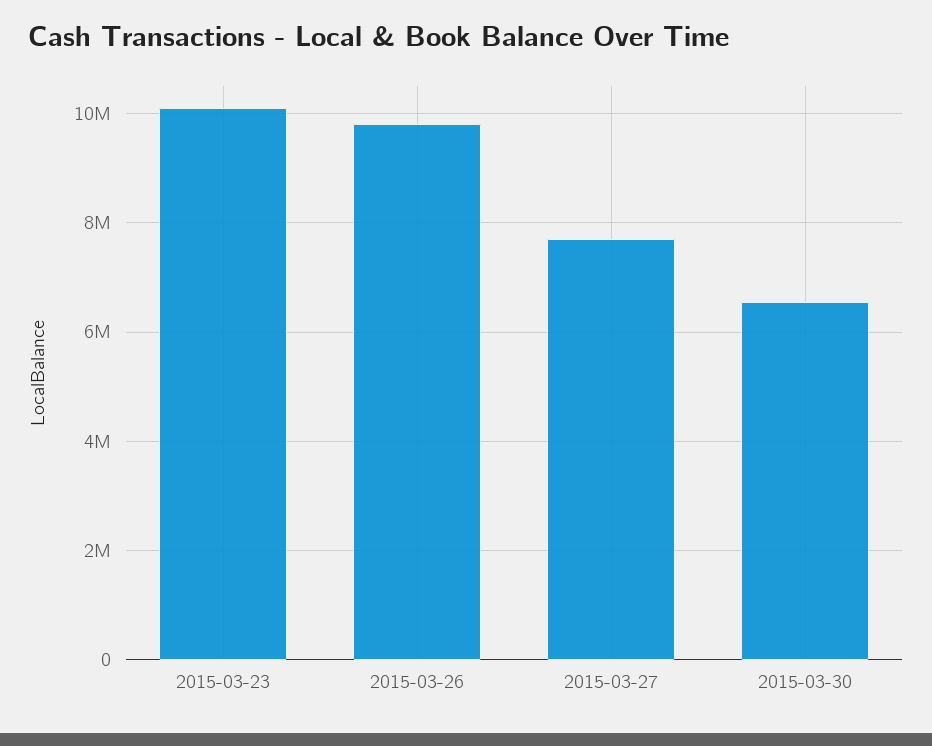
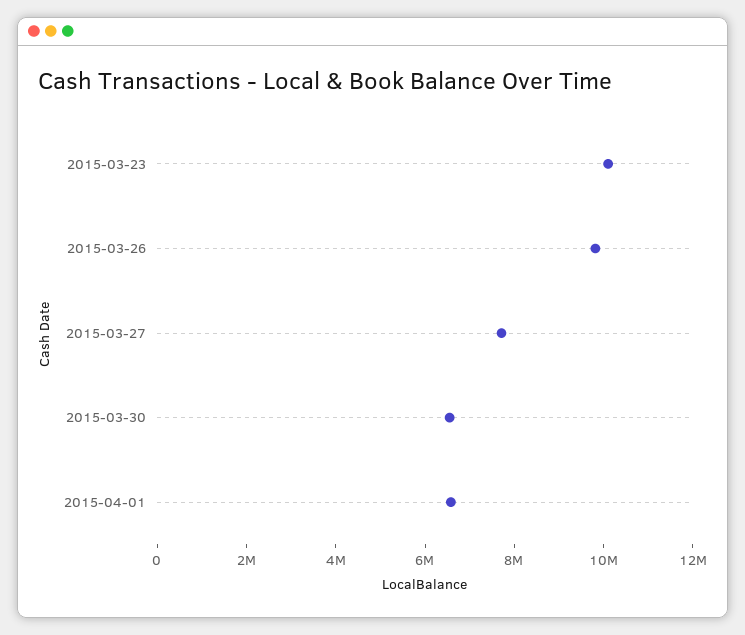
2015-04-01: none -> 6500000

